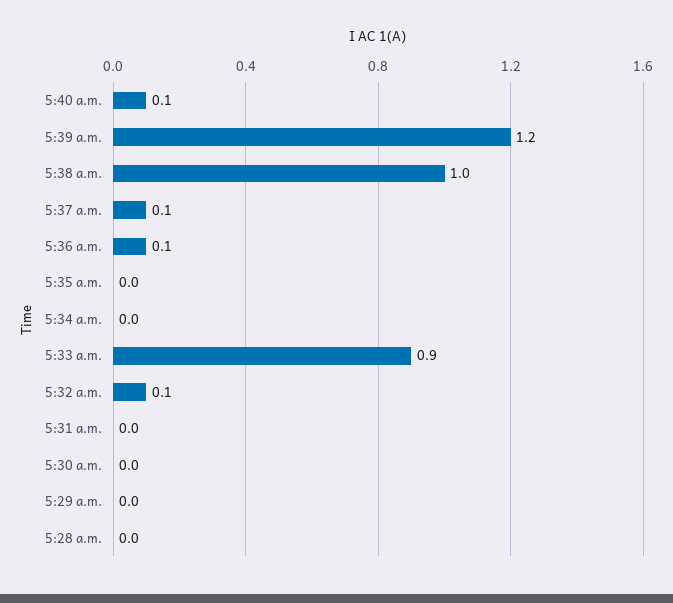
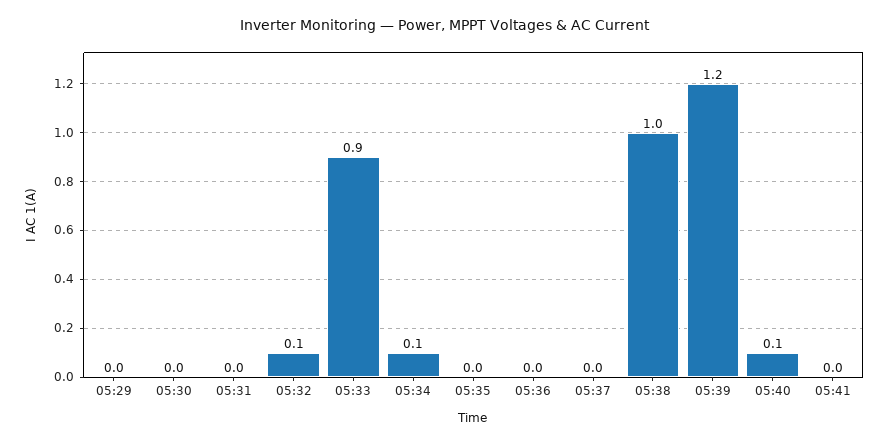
5:37 a.m.: 0.1 -> 0
5:36 a.m.: 0.1 -> 0
5:34 a.m.: 0 -> 0.1
5:28 a.m.: 0 -> none
05:41: none -> 0

